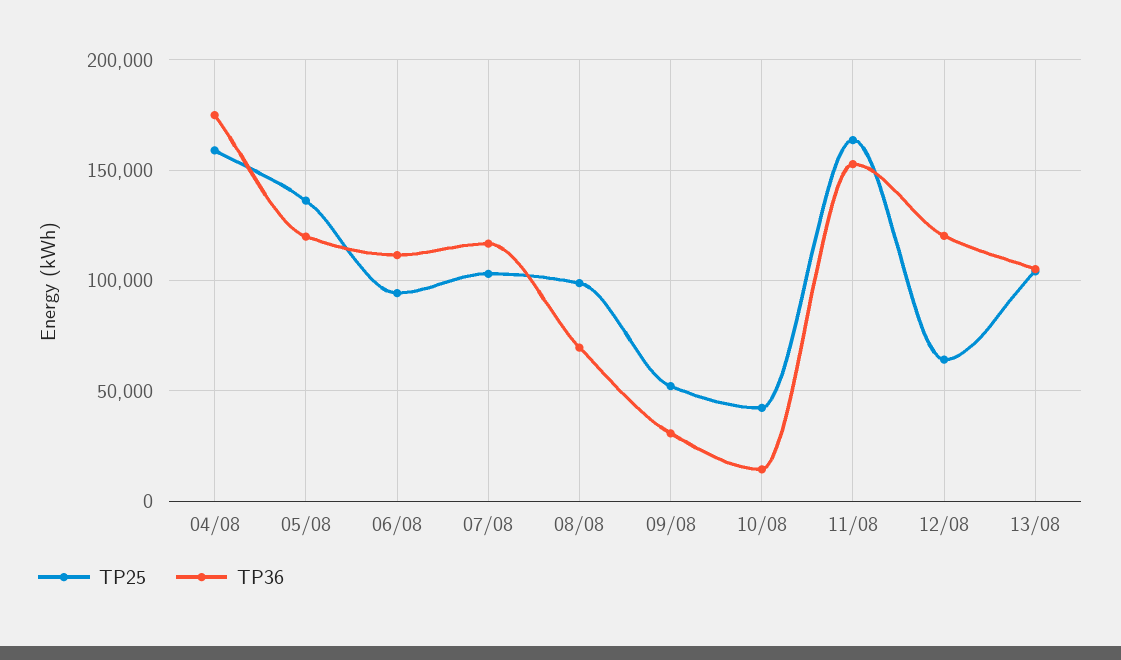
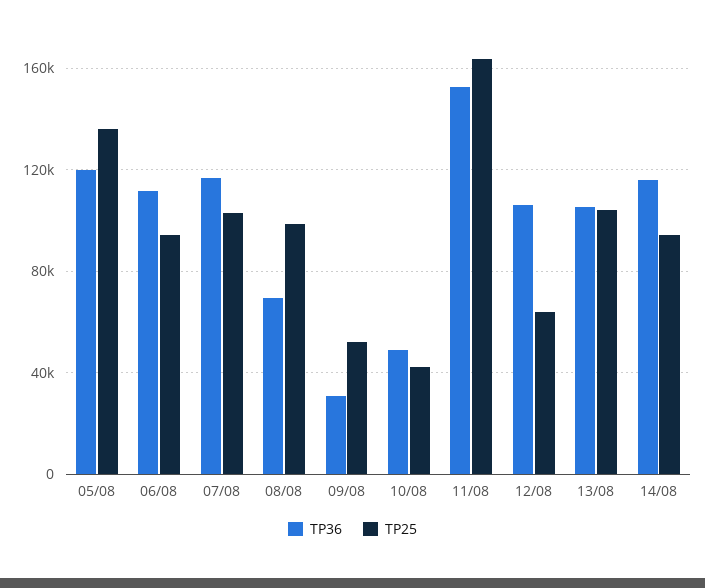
TP25, 04/08: 160000 -> none
TP36, 04/08: 175000 -> none
TP36, 10/08: 15000 -> 50000
TP36, 12/08: 120000 -> 105000
TP36, 14/08: none -> 115000
TP25, 14/08: none -> 95000

